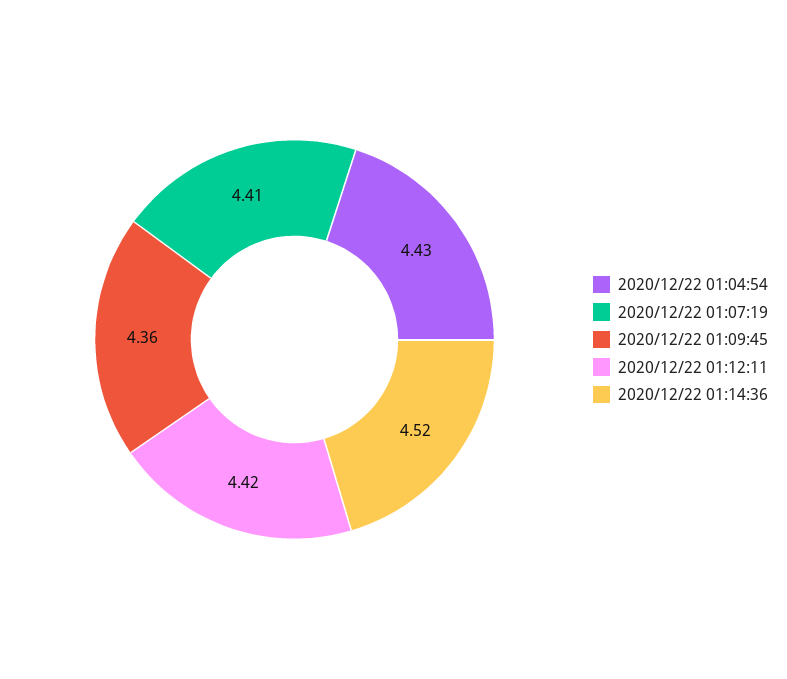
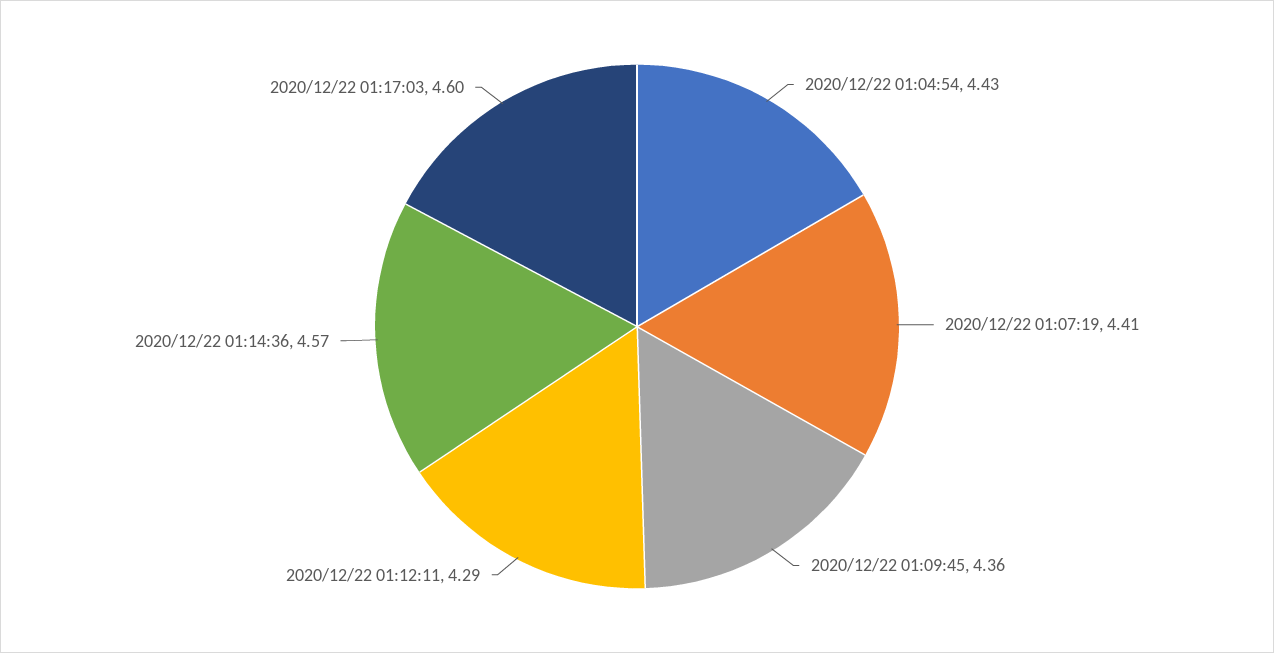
2020/12/22 01:12:11: 4.42 -> 4.29
2020/12/22 01:14:36: 4.52 -> 4.57
2020/12/22 01:17:03: none -> 4.6

